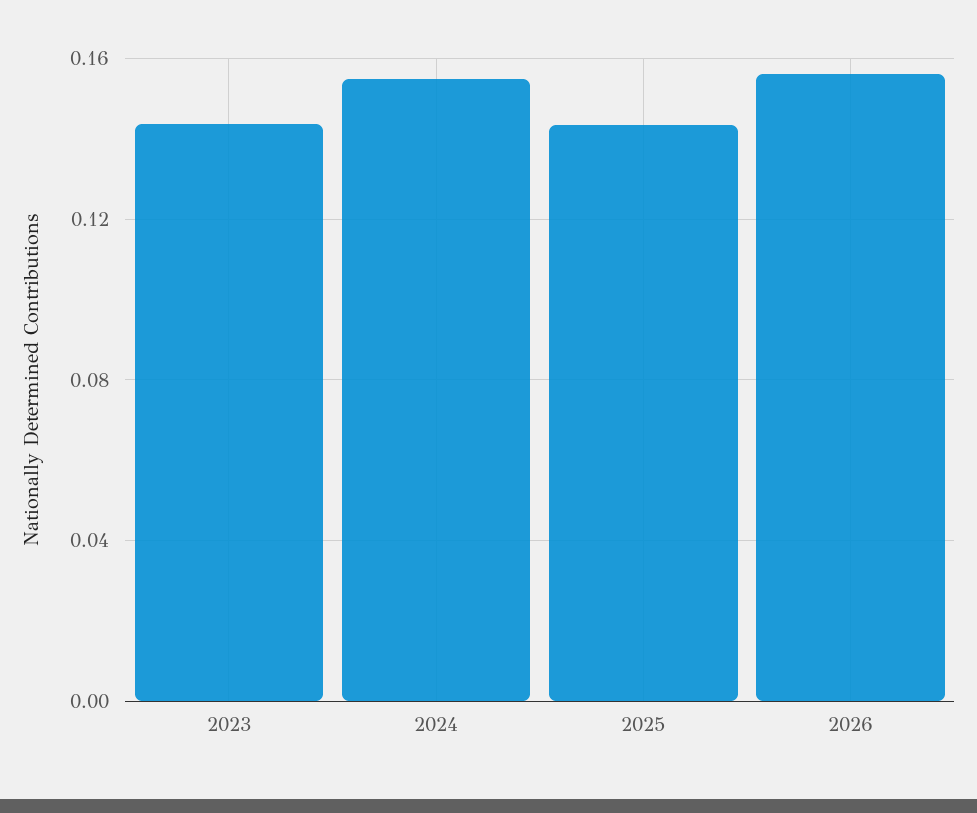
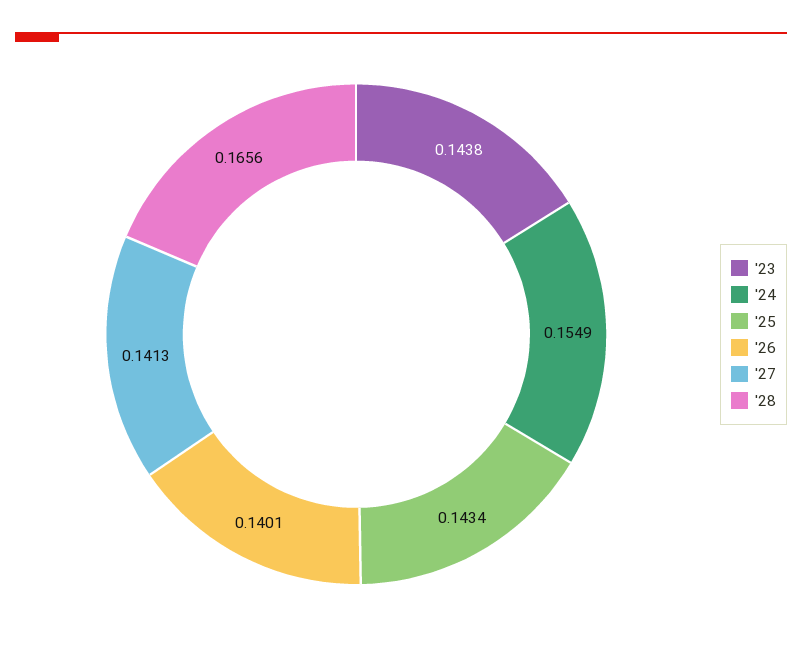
2026: 0.155 -> 0.1401
'27: none -> 0.1413
'28: none -> 0.1656

